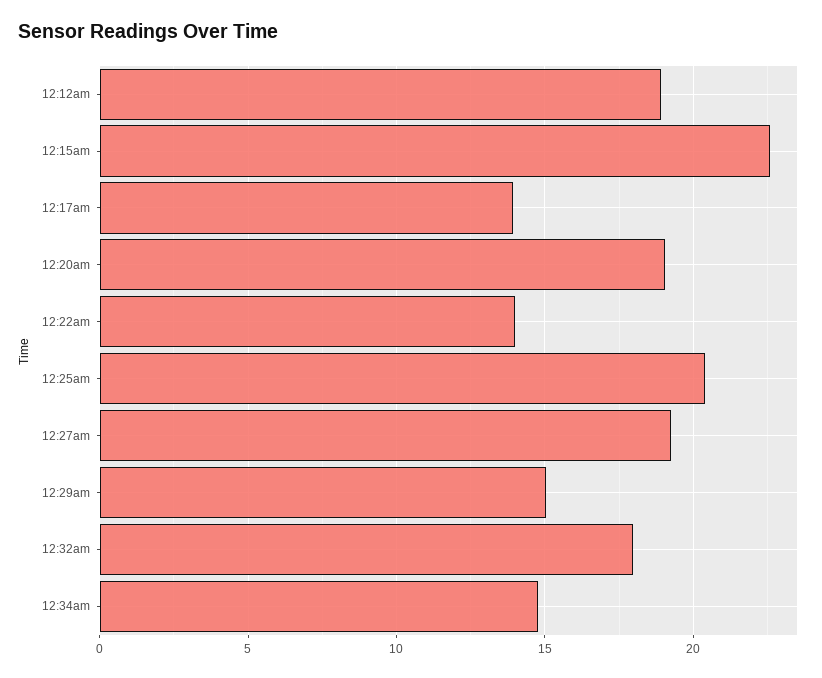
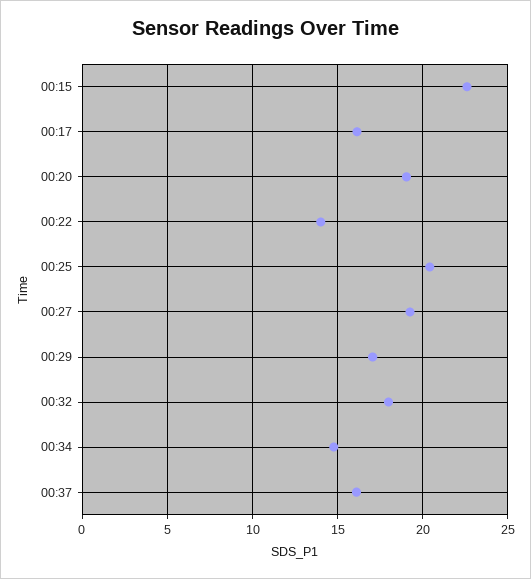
12:12am: 19 -> none
12:17am: 14 -> 16
12:29am: 15 -> 17
00:37: none -> 16

